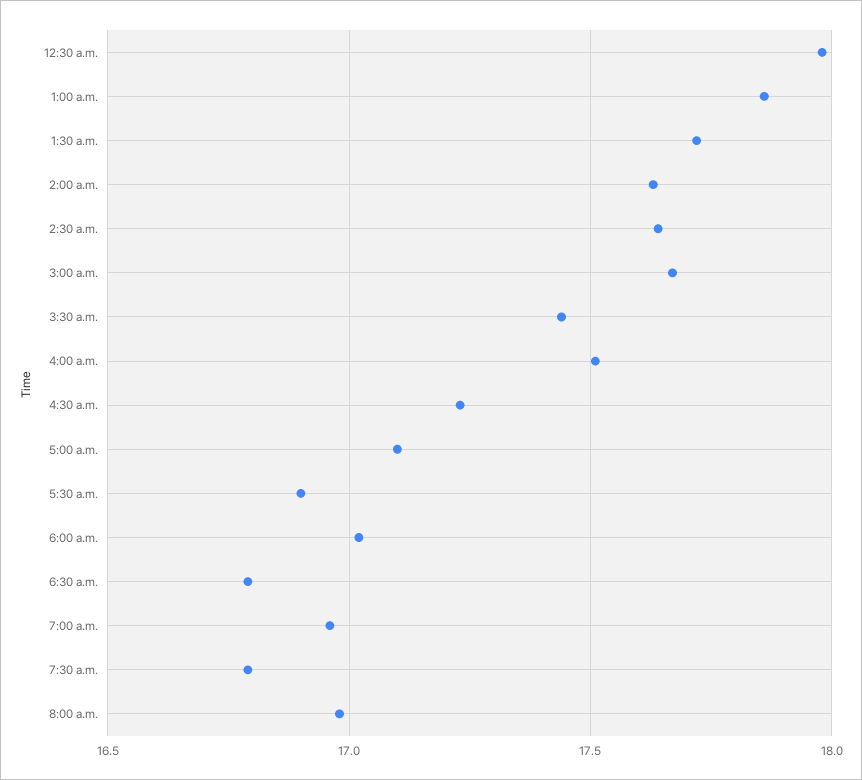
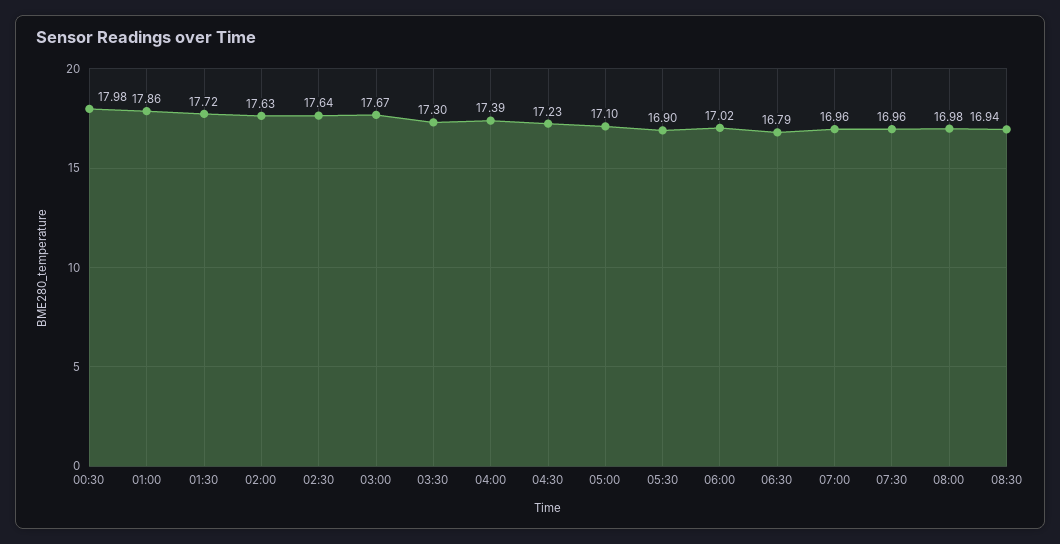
3:30 a.m.: 17.45 -> 17.3
4:00 a.m.: 17.5 -> 17.39
7:30 a.m.: 16.8 -> 16.96
08:30: none -> 16.94

